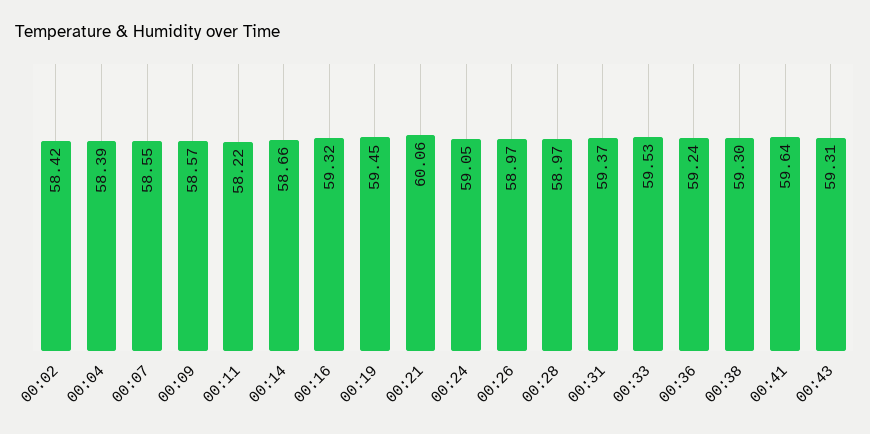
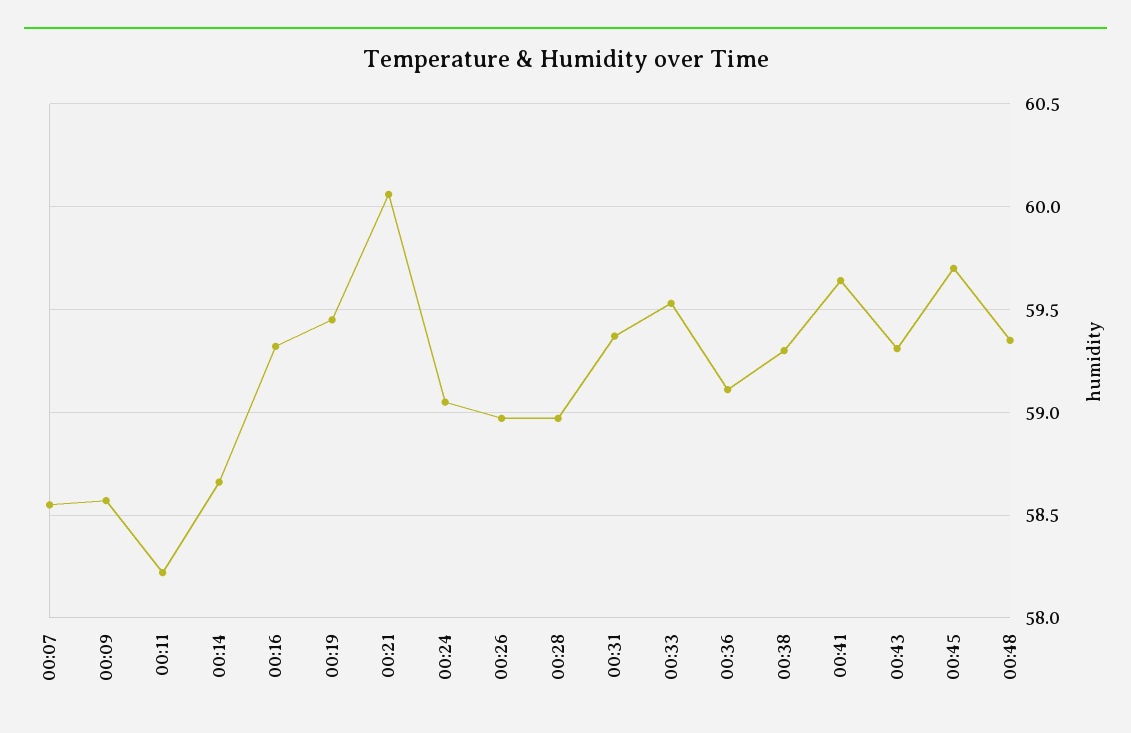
00:02: 58.42 -> none
00:04: 58.39 -> none
00:36: 59.24 -> 59.1
00:45: none -> 59.7
00:48: none -> 59.35

